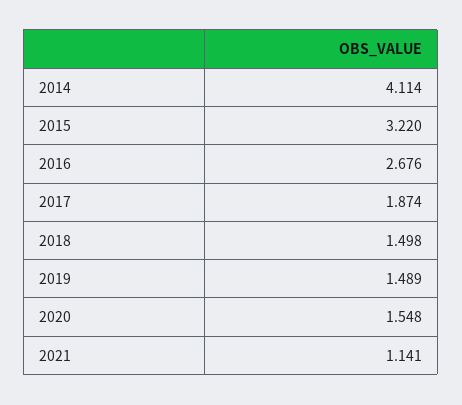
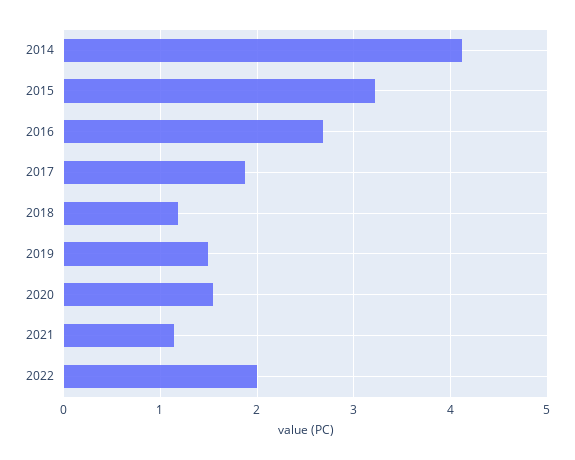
2018: 1.498 -> 1.2
2022: none -> 2

